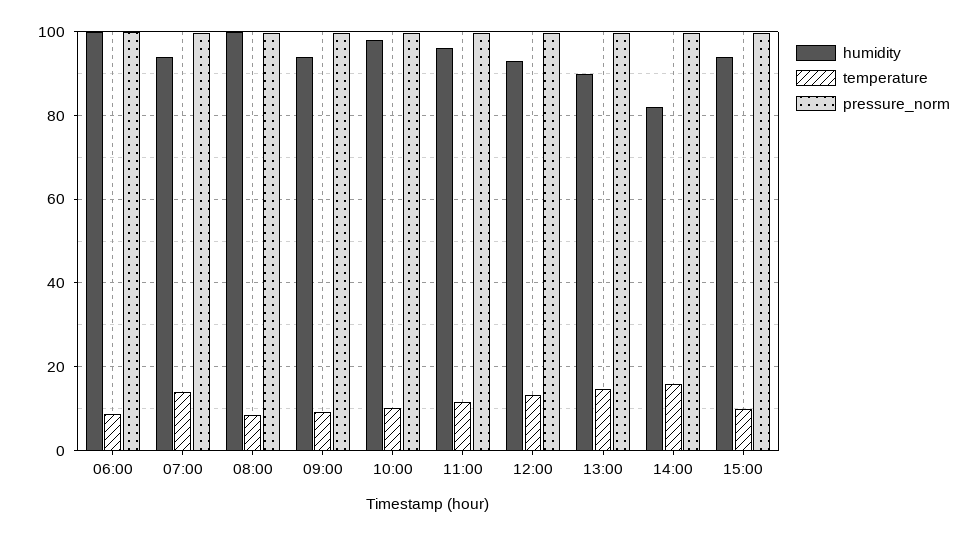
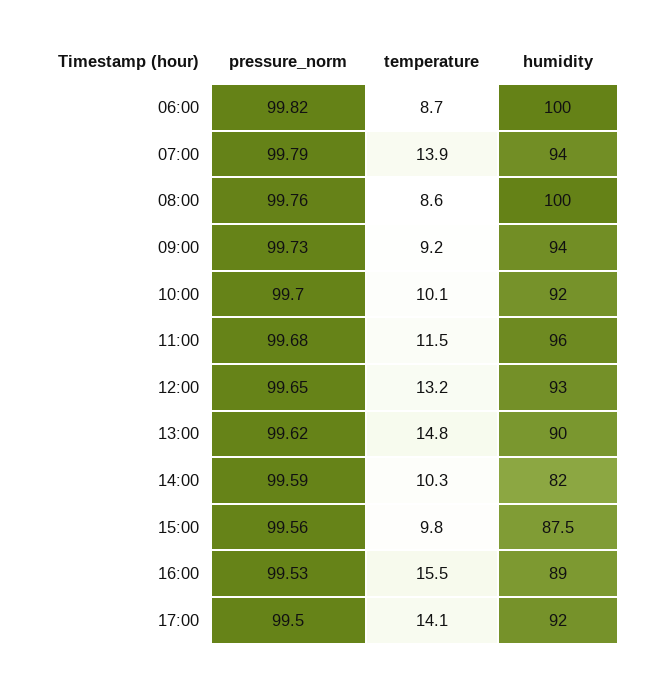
humidity, 10:00: 98 -> 92
temperature, 14:00: 16 -> 10.3
humidity, 15:00: 94 -> 87.5
pressure_norm, 16:00: none -> 99.53
temperature, 16:00: none -> 15.5
humidity, 16:00: none -> 89
pressure_norm, 17:00: none -> 99.5
temperature, 17:00: none -> 14.1
humidity, 17:00: none -> 92

